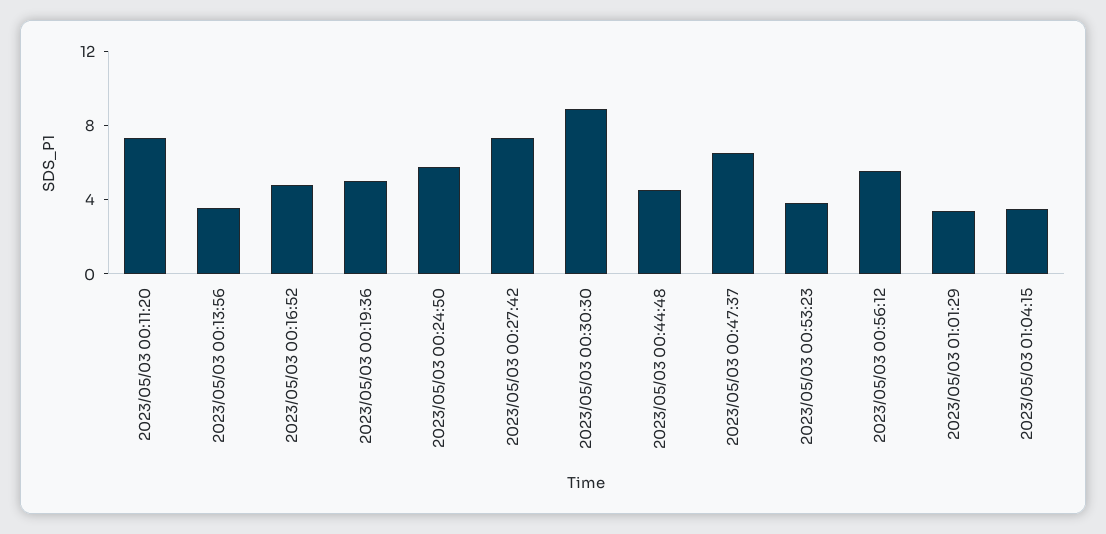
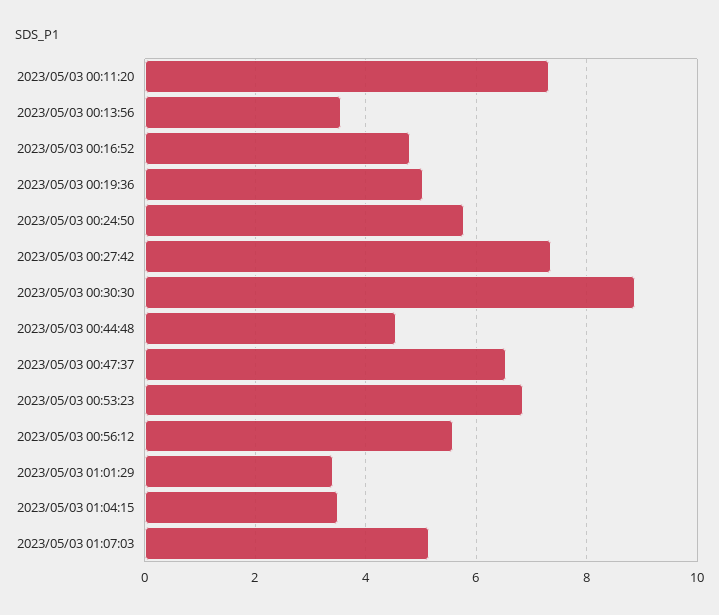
2023/05/03 00:53:23: 4 -> 6.8
2023/05/03 01:07:03: none -> 5.2

